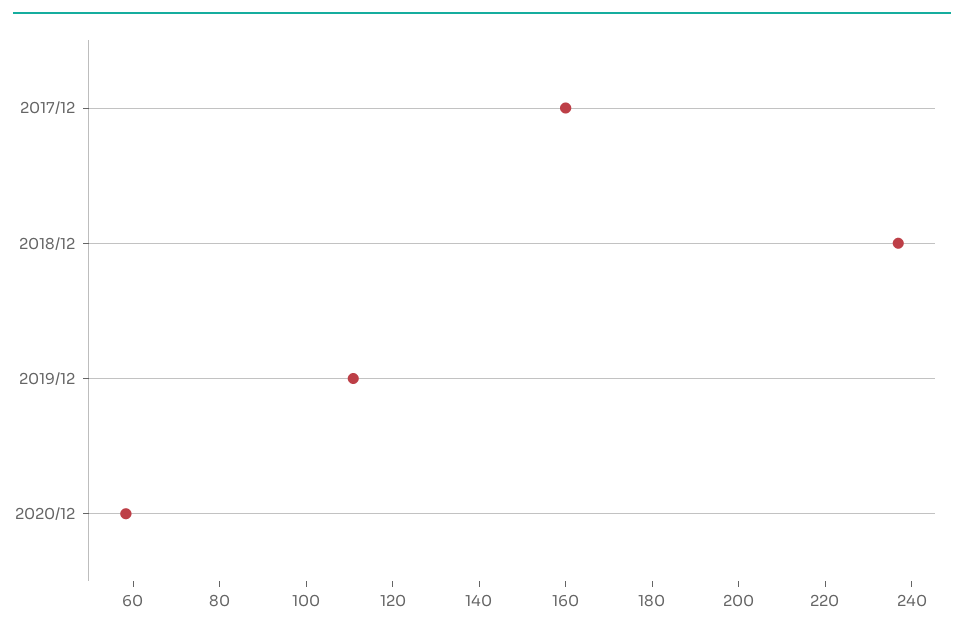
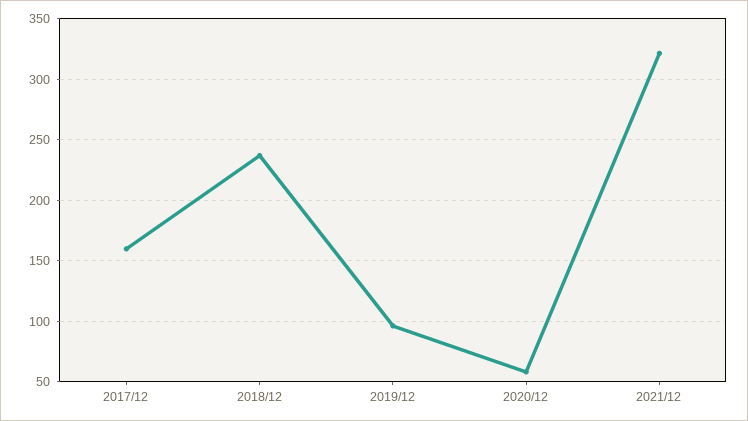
2019/12: 110 -> 95
2021/12: none -> 320

